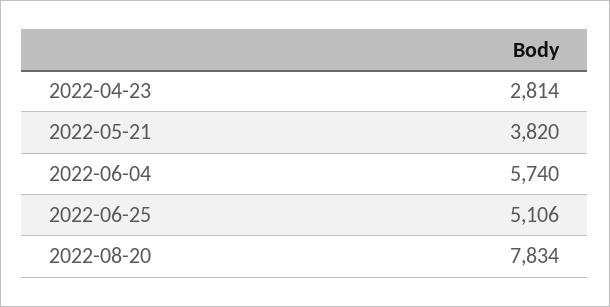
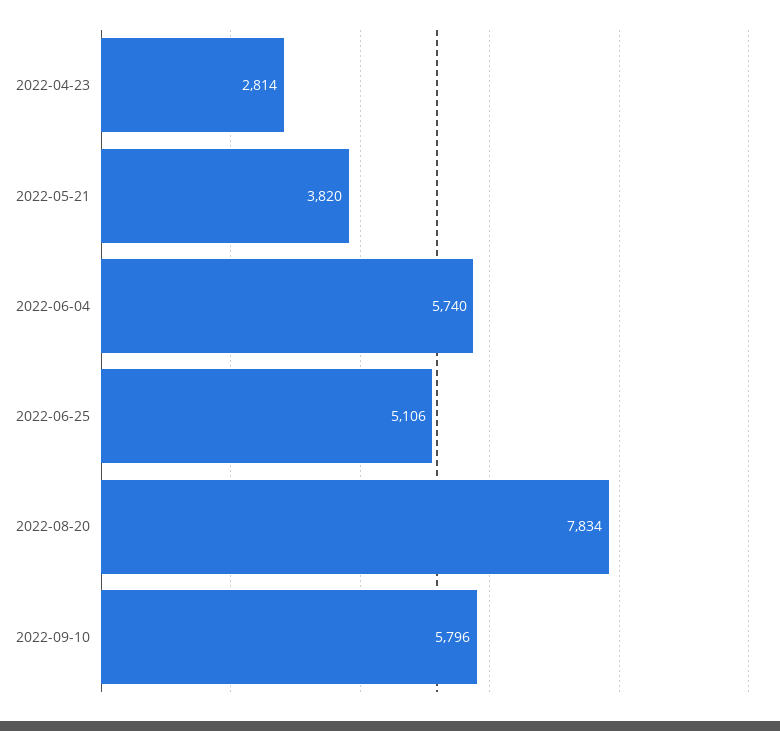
2022-09-10: none -> 5796

